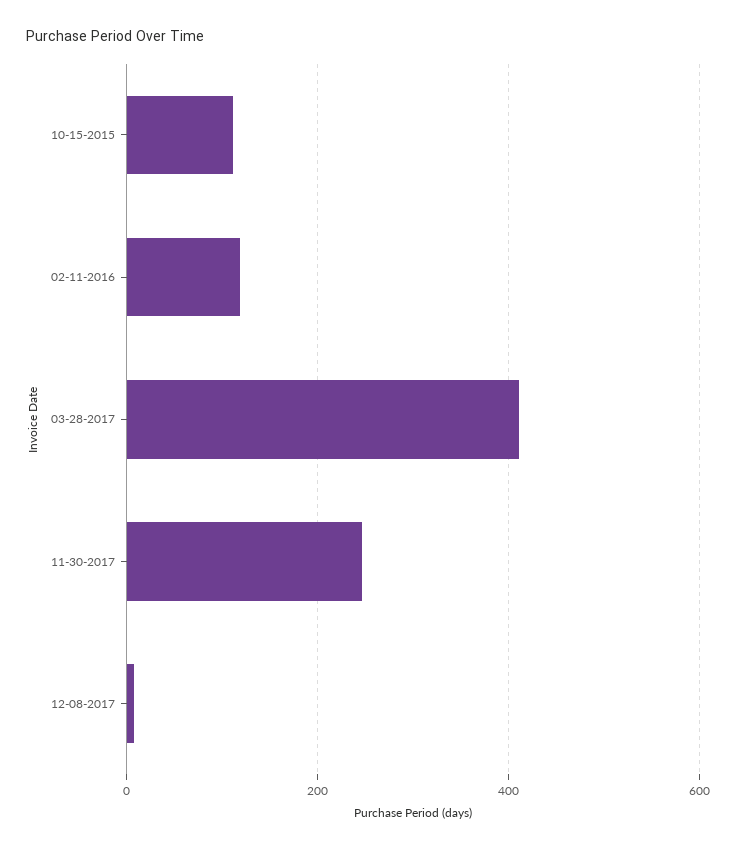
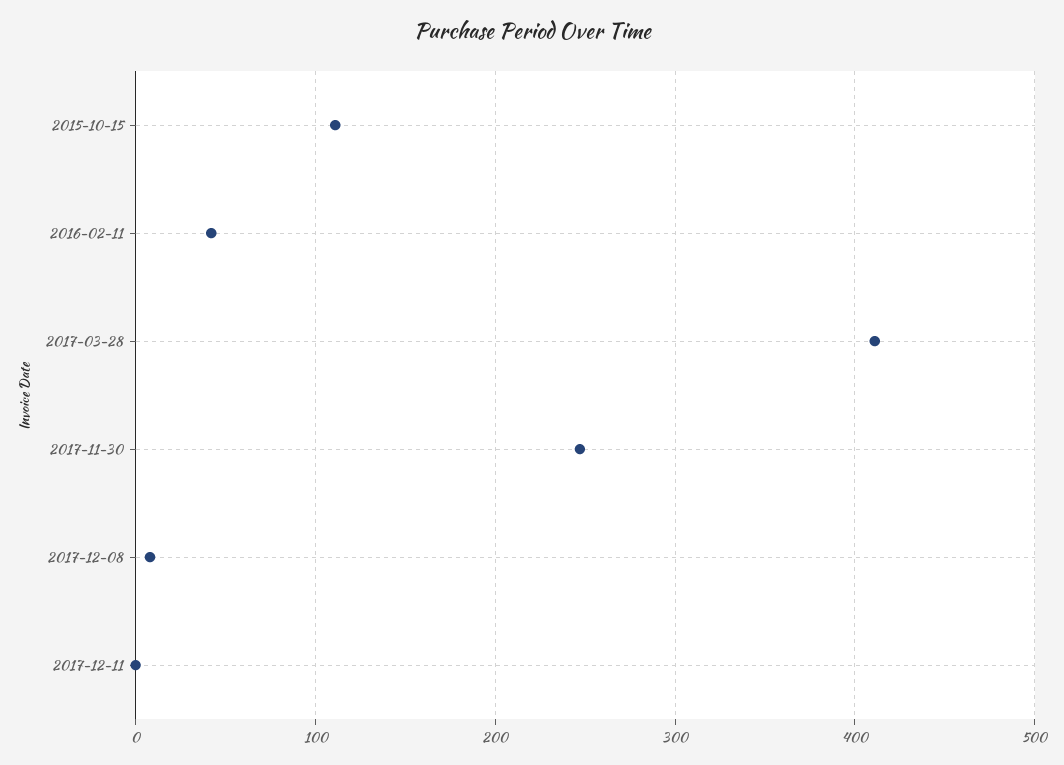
02-11-2016: 120 -> 40
2017-12-11: none -> 0

